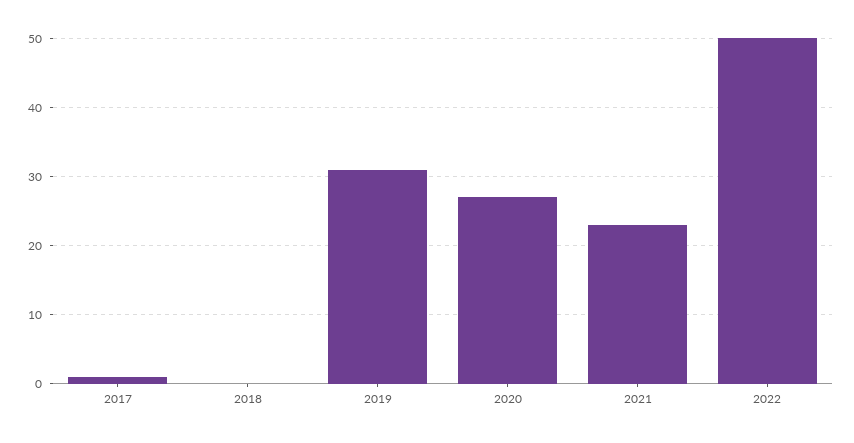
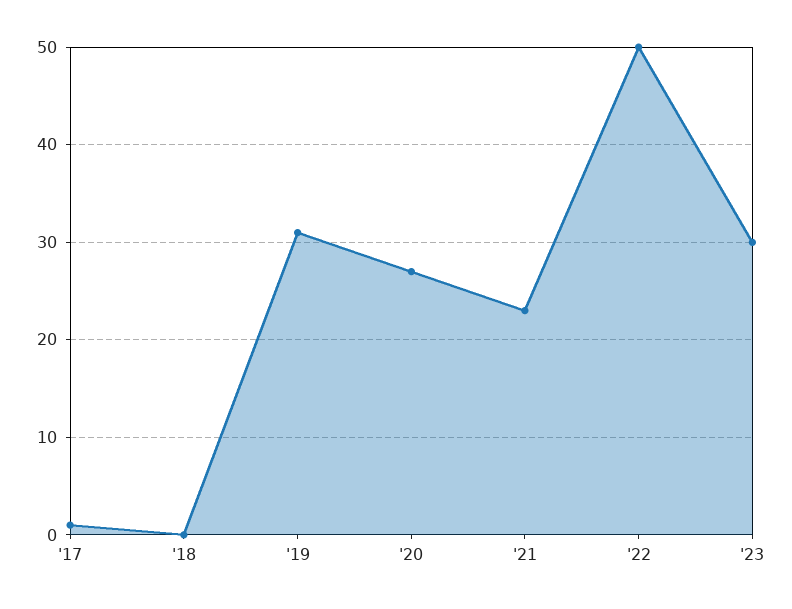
'23: none -> 30

